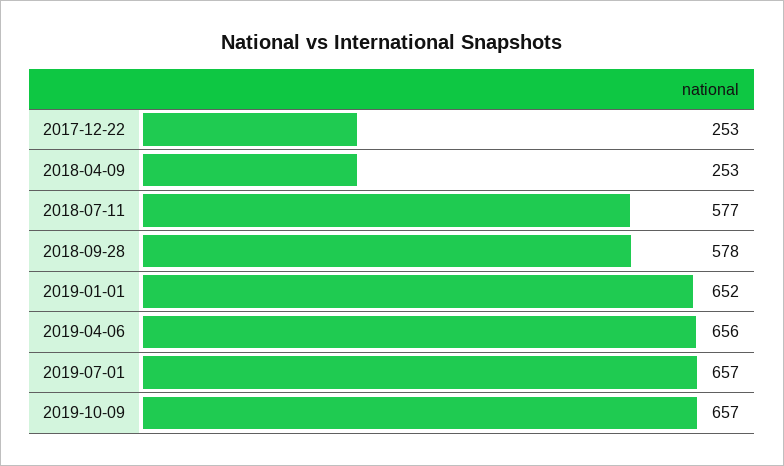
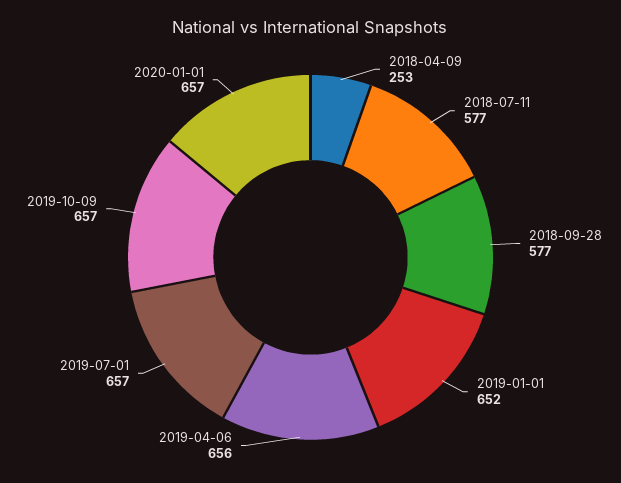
2017-12-22: 253 -> none
2018-09-28: 578 -> 577
2020-01-01: none -> 657

